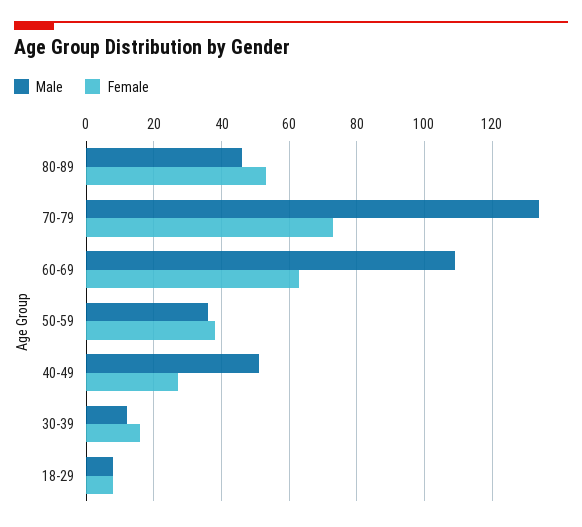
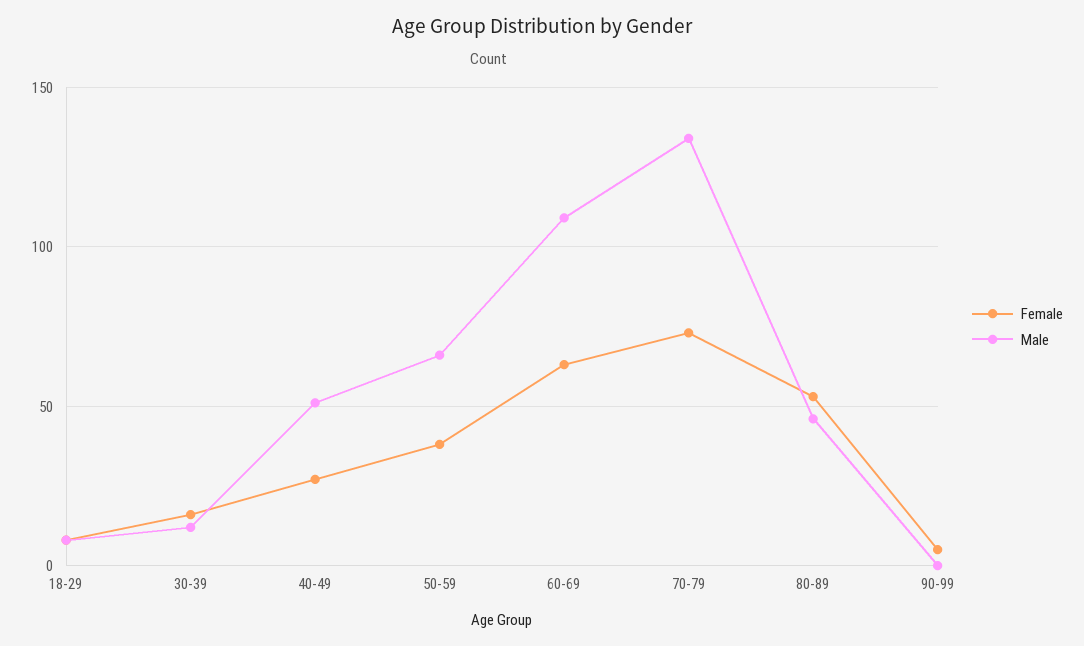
Male, 50-59: 35 -> 65
Female, 90-99: none -> 5
Male, 90-99: none -> 0

